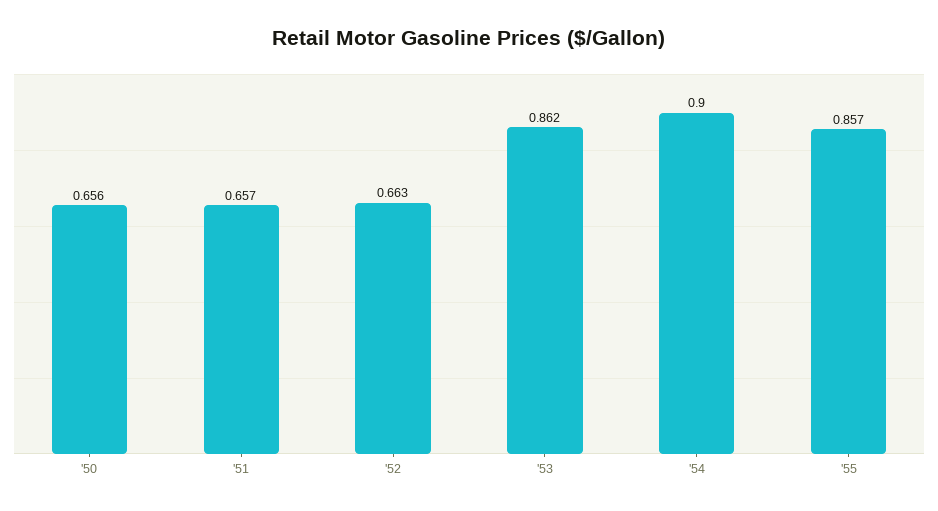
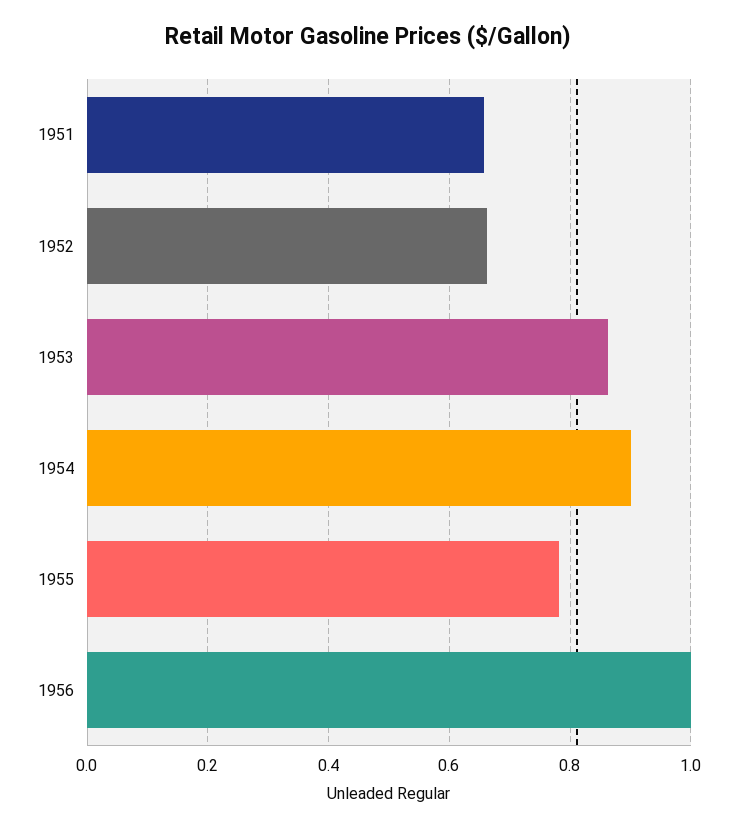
'50: 0.656 -> none
'55: 0.857 -> 0.78
1956: none -> 1

